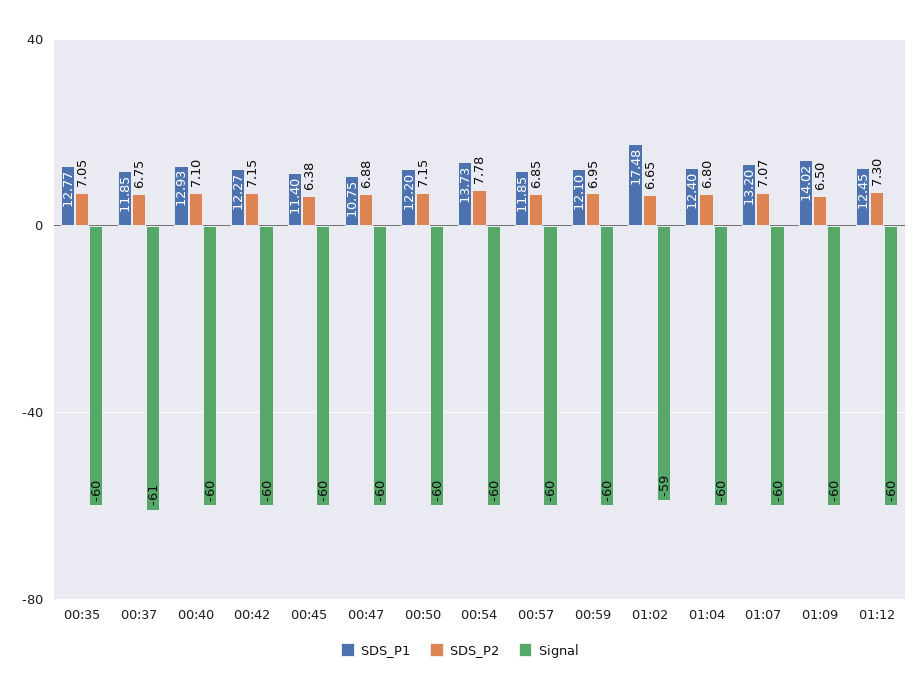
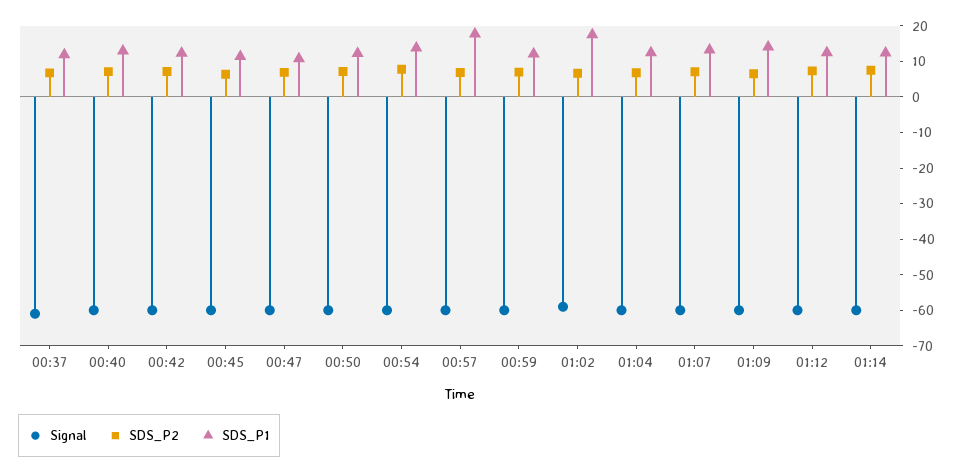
SDS_P1, 00:35: 12.77 -> none
SDS_P2, 00:35: 7.05 -> none
Signal, 00:35: -60 -> none
SDS_P1, 00:57: 11.85 -> 17.5
Signal, 01:14: none -> -60
SDS_P2, 01:14: none -> 7.5
SDS_P1, 01:14: none -> 12.5

